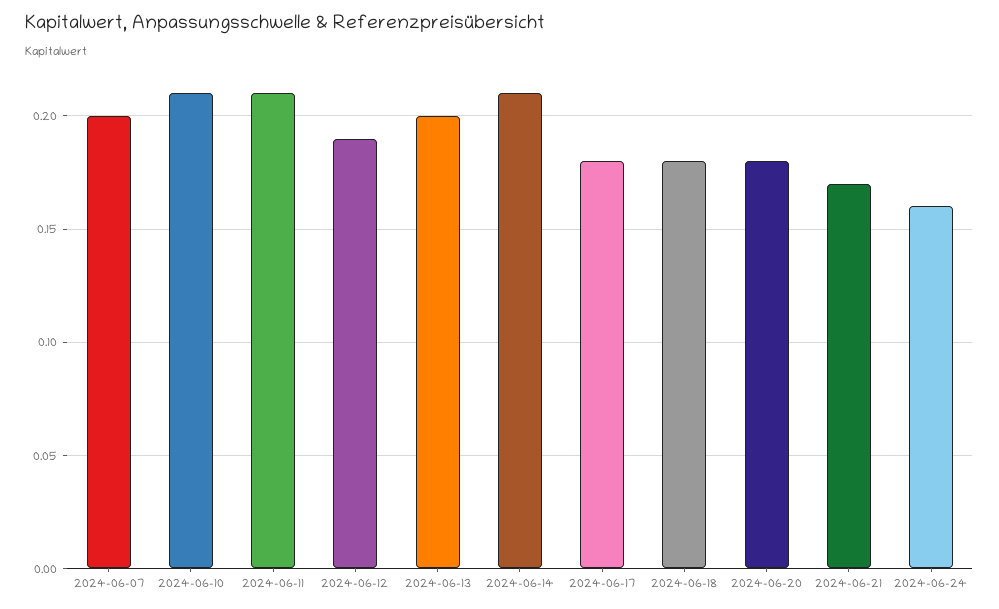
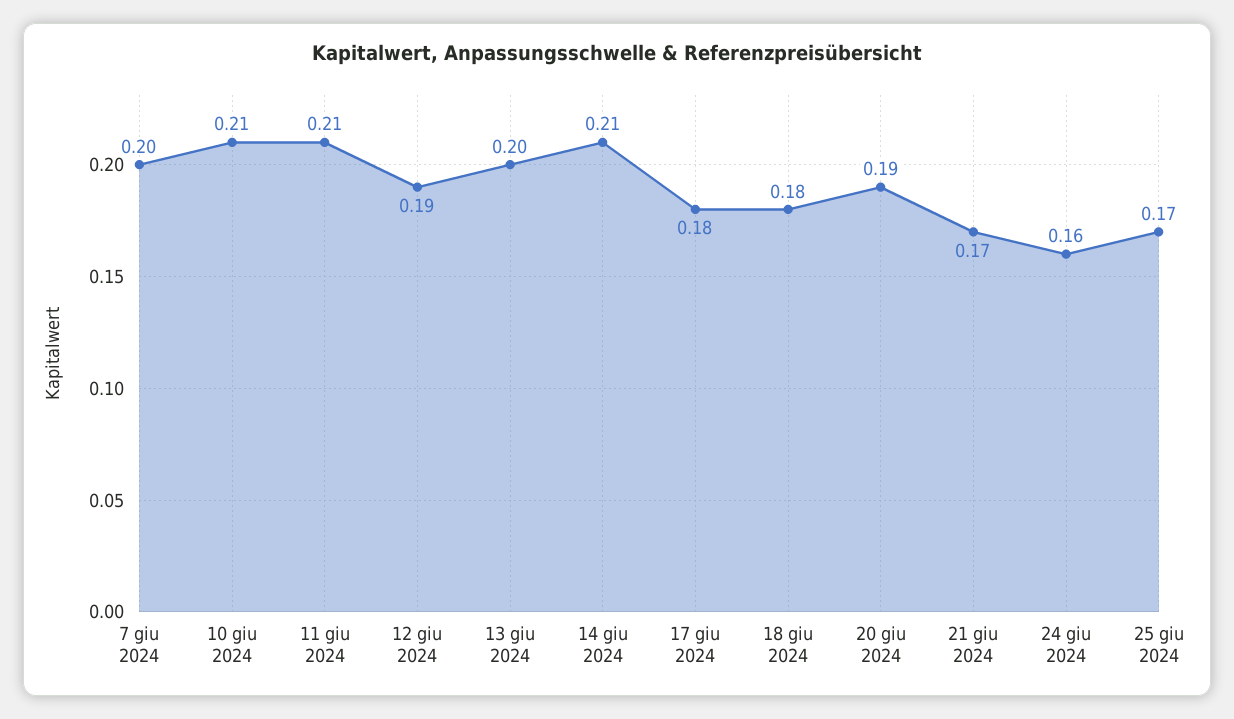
2024-06-20: 0.18 -> 0.19
25 giu 2024: none -> 0.17

